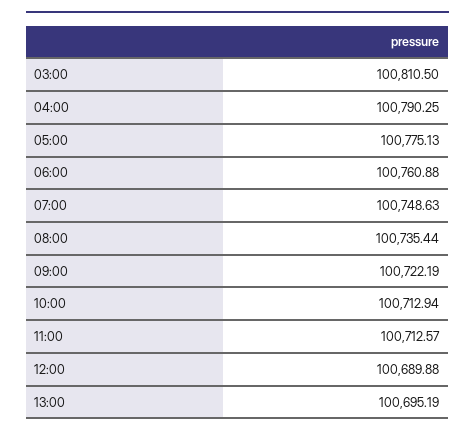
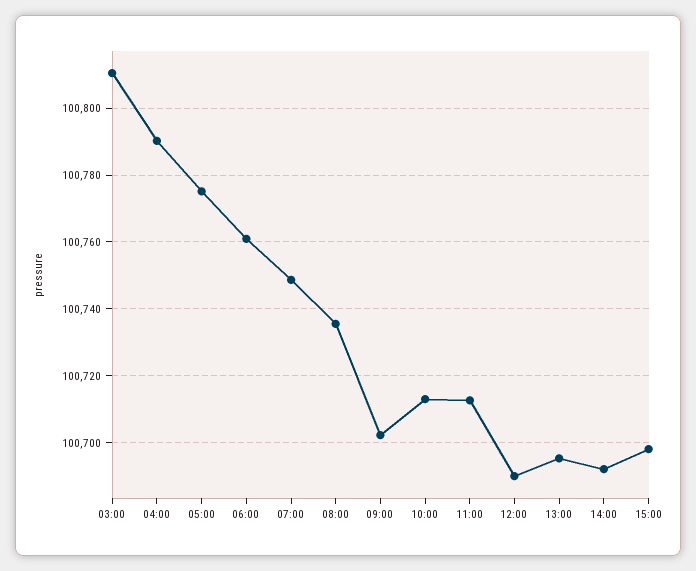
09:00: 100722.19 -> 100702
14:00: none -> 100692
15:00: none -> 100698

